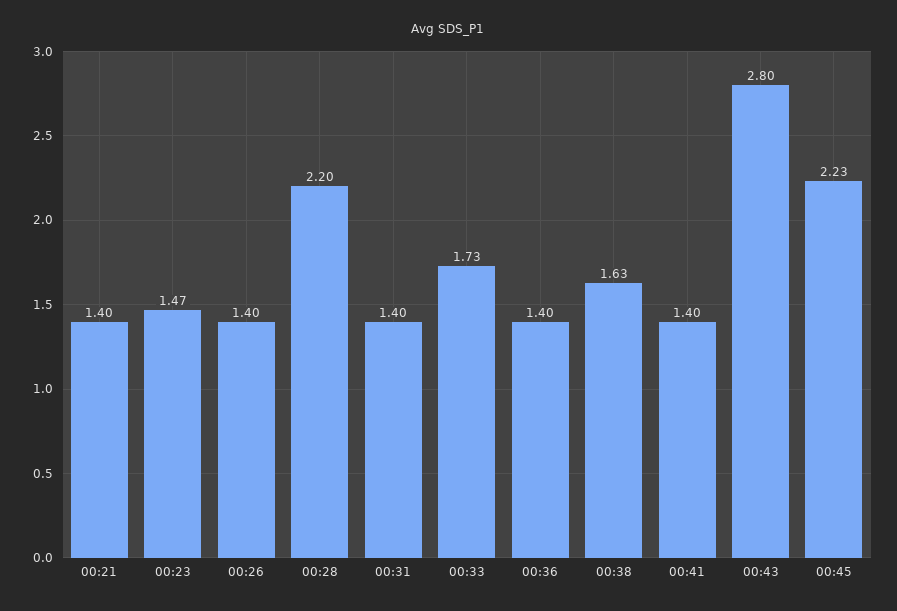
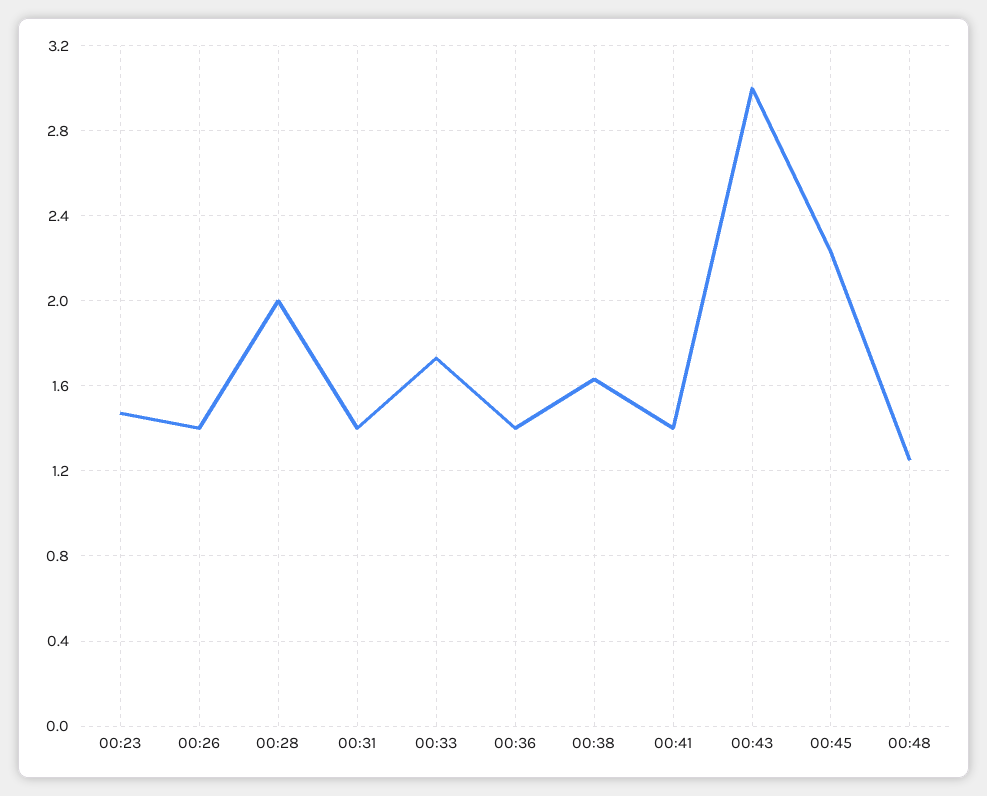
00:21: 1.4 -> none
00:28: 2.2 -> 2
00:43: 2.8 -> 3
00:48: none -> 1.25

